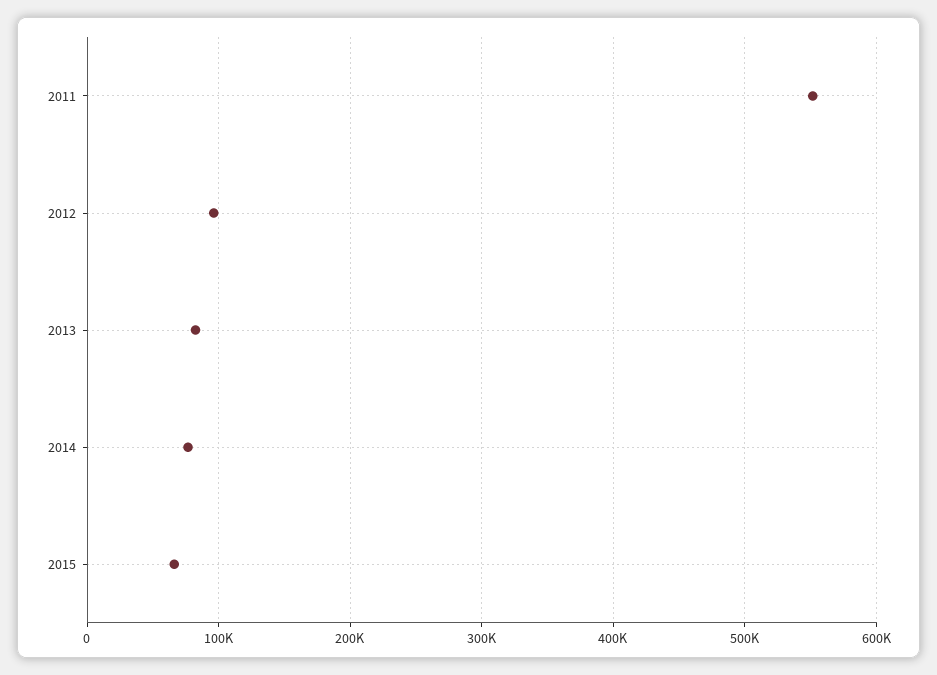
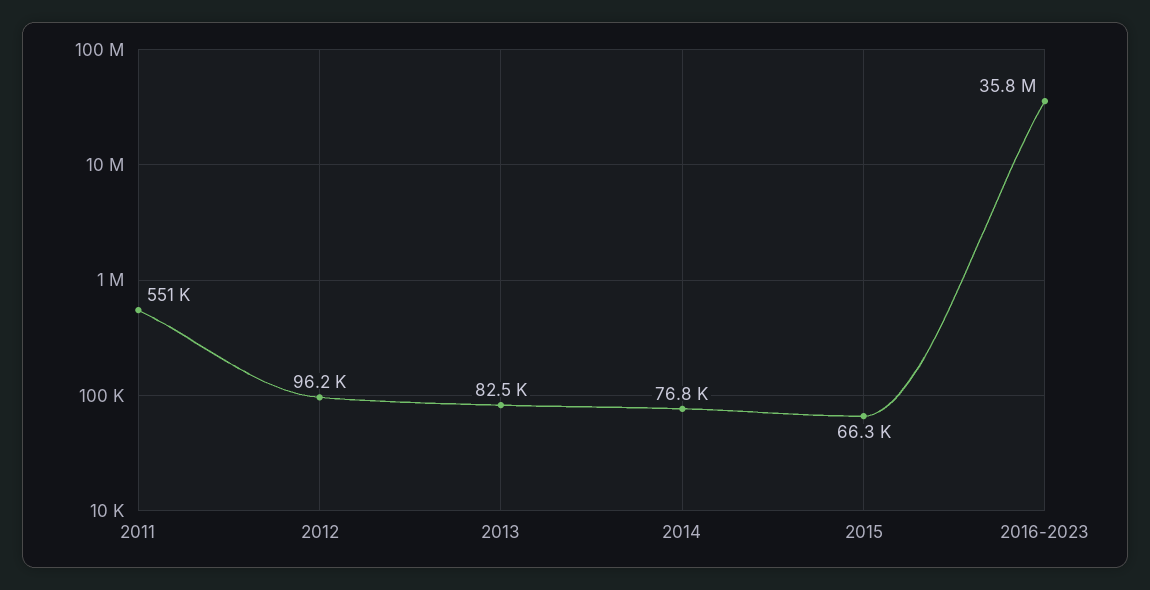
2016-2023: none -> 35800000

